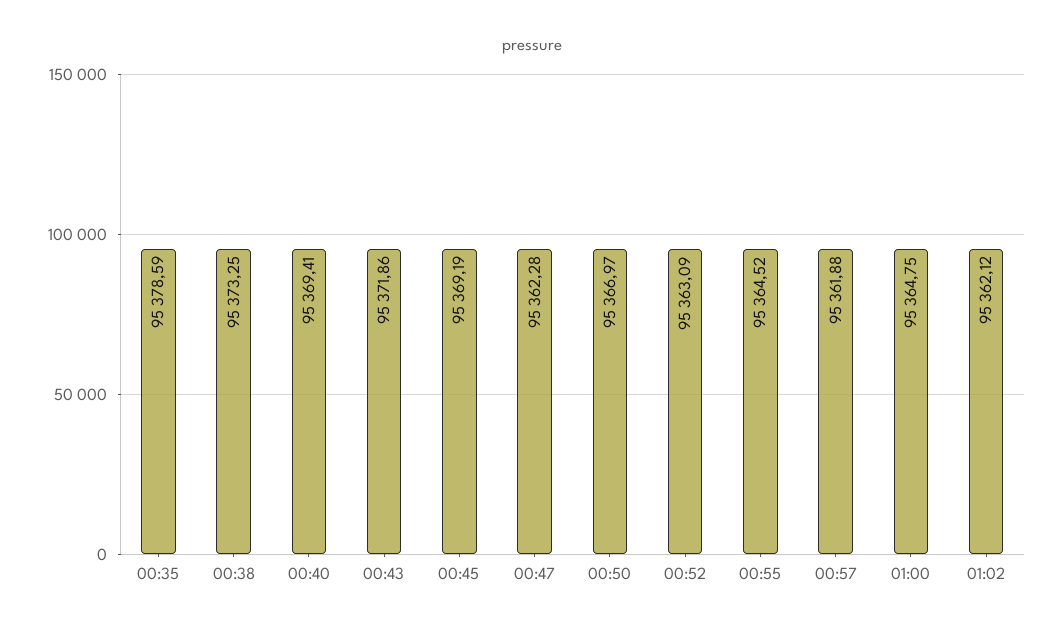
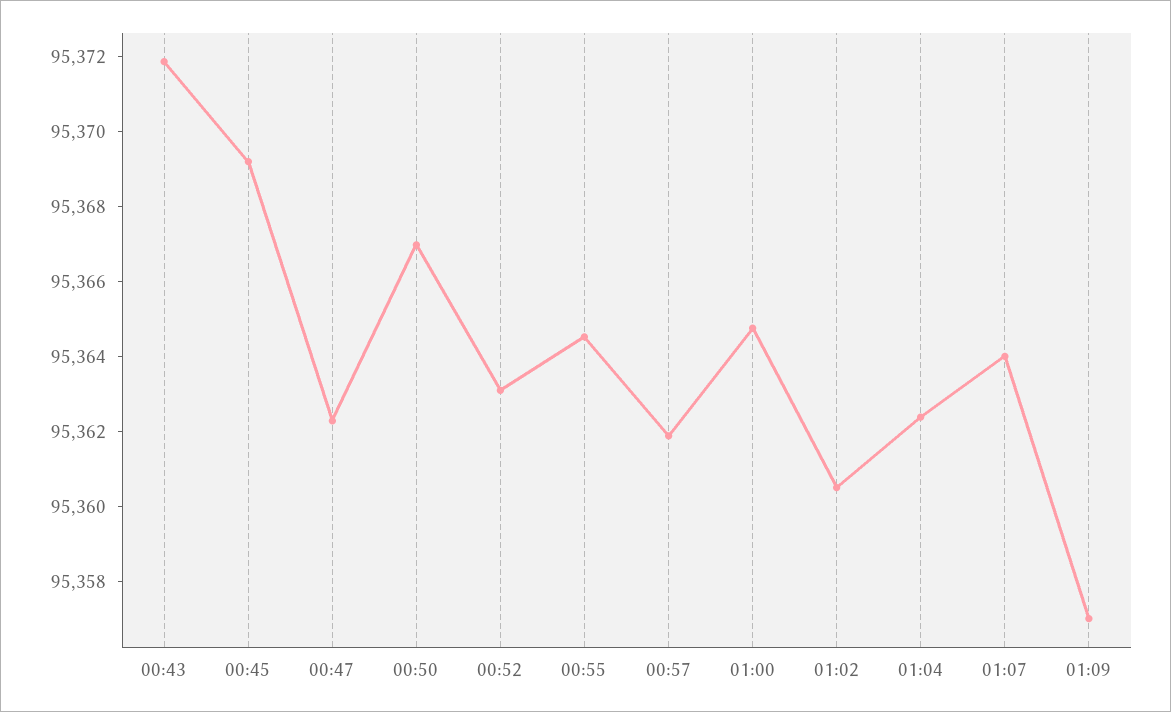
00:35: 95378.59 -> none
00:38: 95373.25 -> none
00:40: 95369.41 -> none
01:02: 95362.12 -> 95360.5
01:04: none -> 95362.5
01:07: none -> 95364
01:09: none -> 95357

